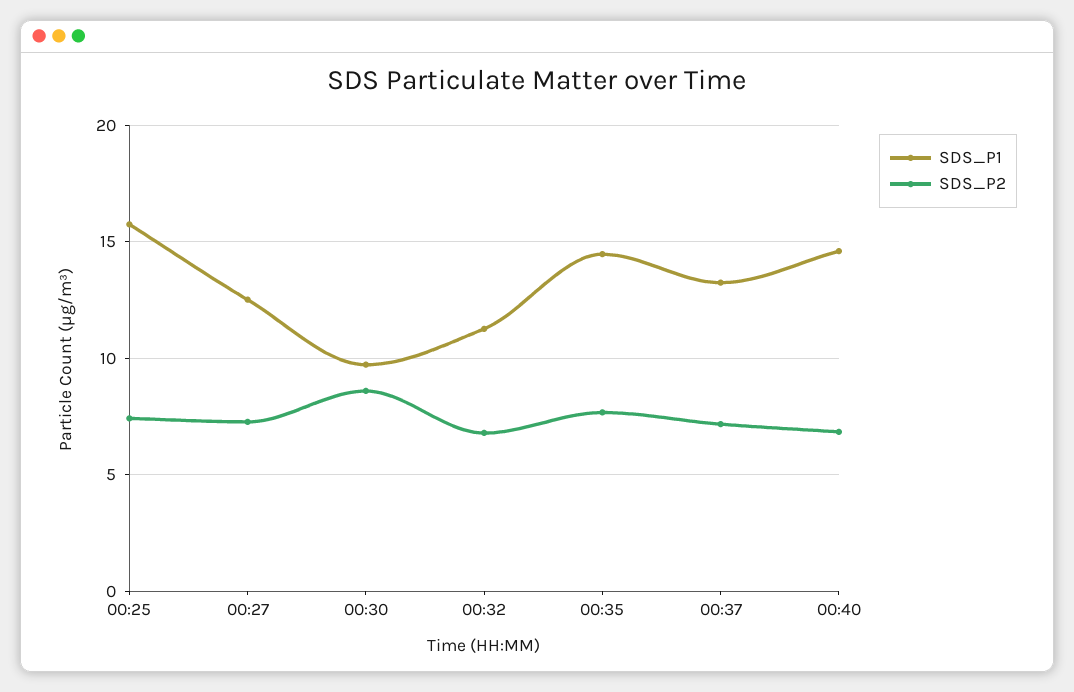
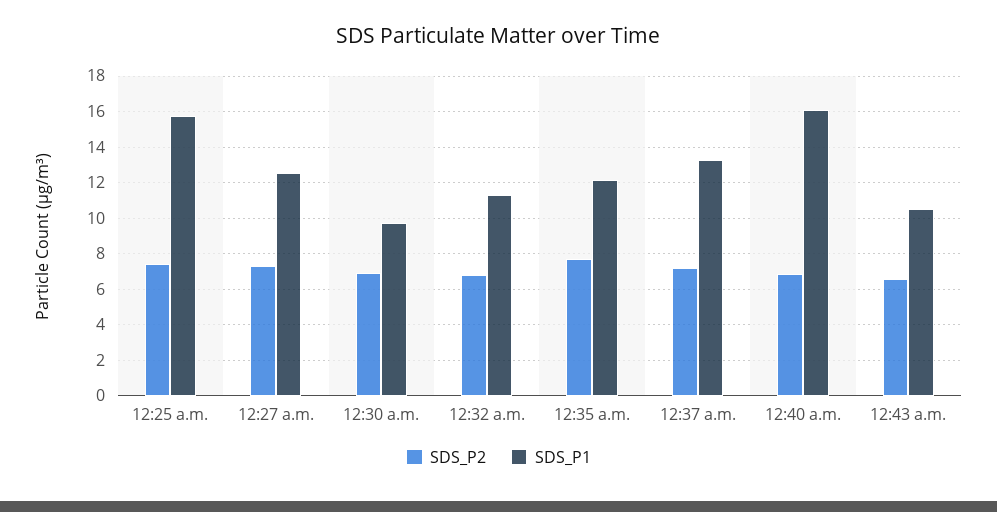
SDS_P2, 00:30: 8.5 -> 7
SDS_P1, 00:35: 14.5 -> 12
SDS_P1, 00:40: 14.5 -> 16
SDS_P2, 12:43 a.m.: none -> 6.5
SDS_P1, 12:43 a.m.: none -> 10.5

